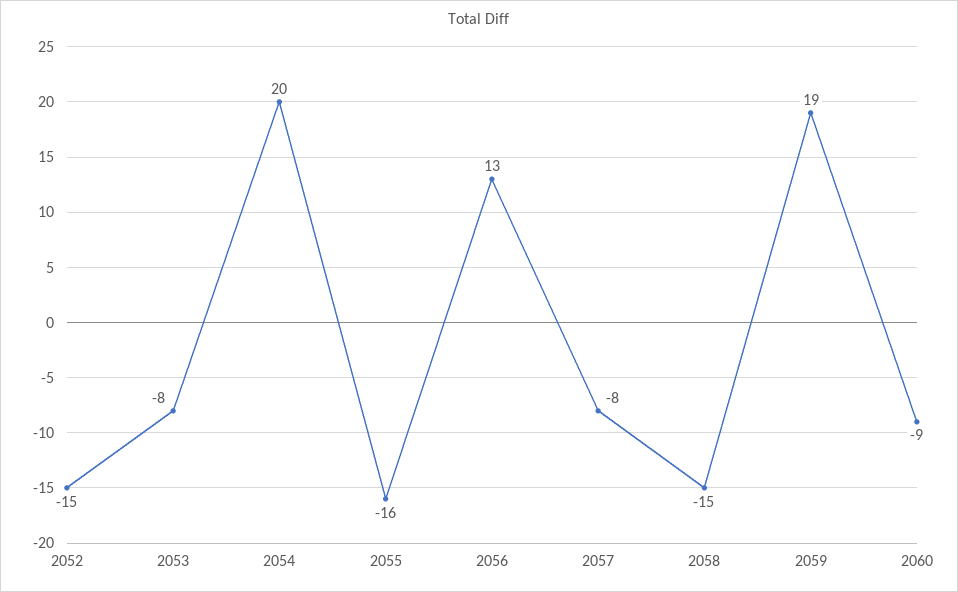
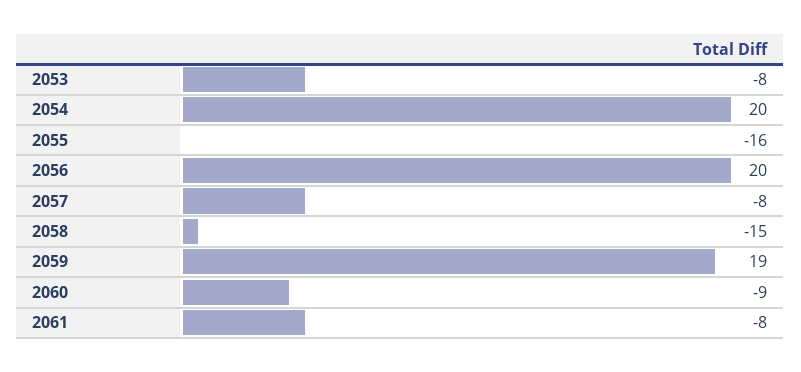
2052: -15 -> none
2056: 13 -> 20
2061: none -> -8

